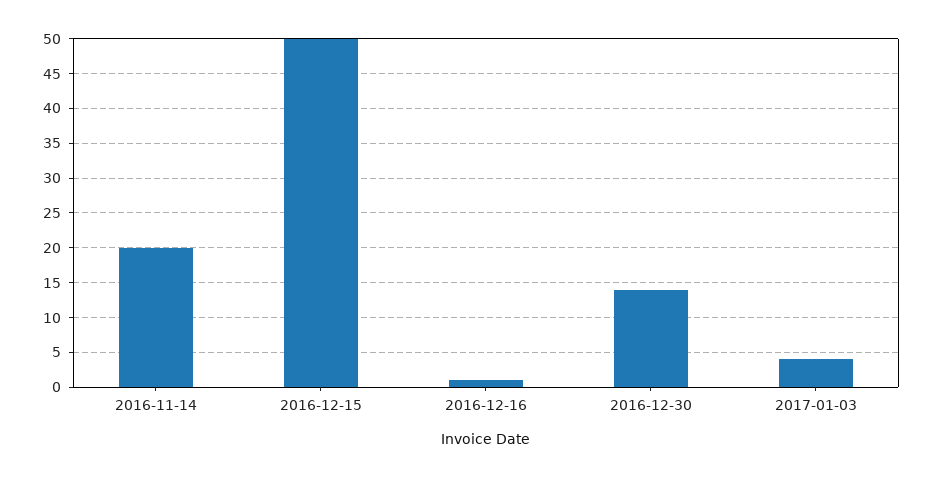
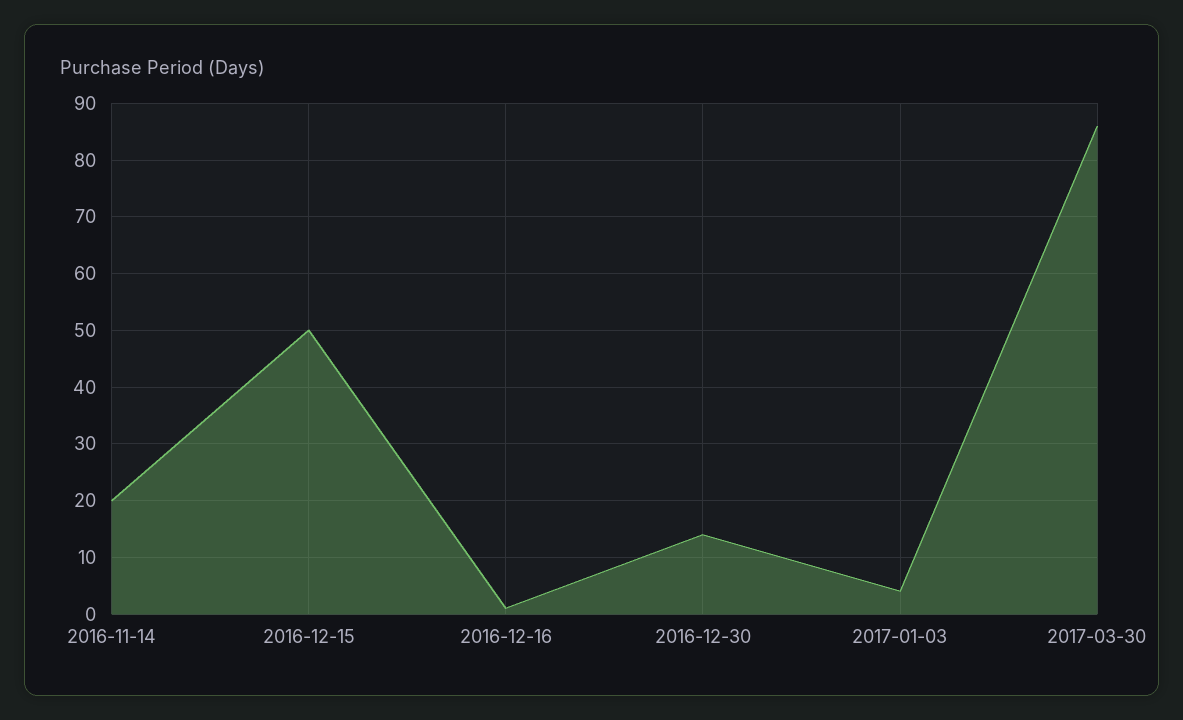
2017-03-30: none -> 85

